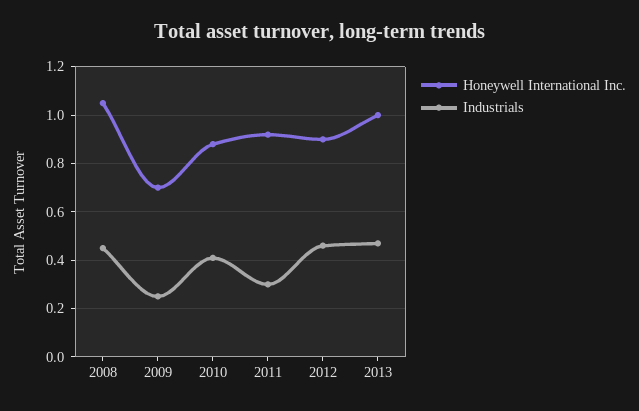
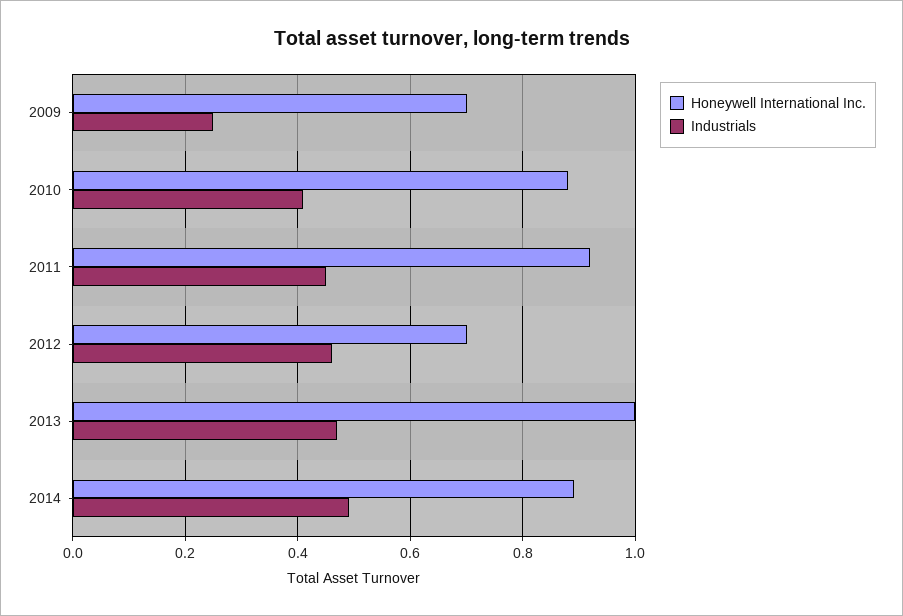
Honeywell International Inc., 2008: 1.05 -> none
Industrials, 2008: 0.45 -> none
Industrials, 2011: 0.3 -> 0.45
Honeywell International Inc., 2012: 0.9 -> 0.7
Honeywell International Inc., 2014: none -> 0.9
Industrials, 2014: none -> 0.5

